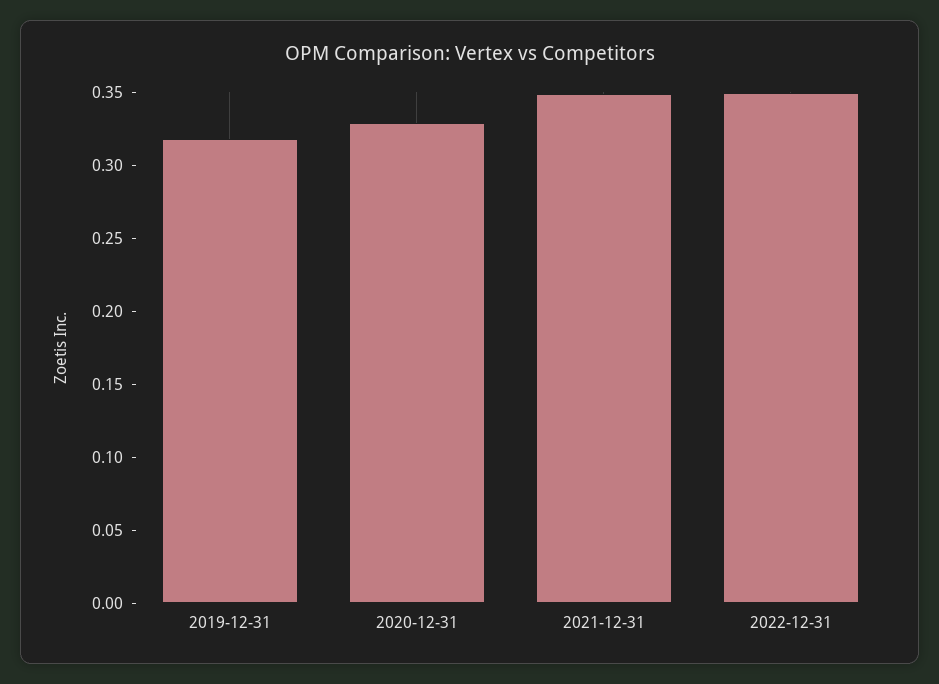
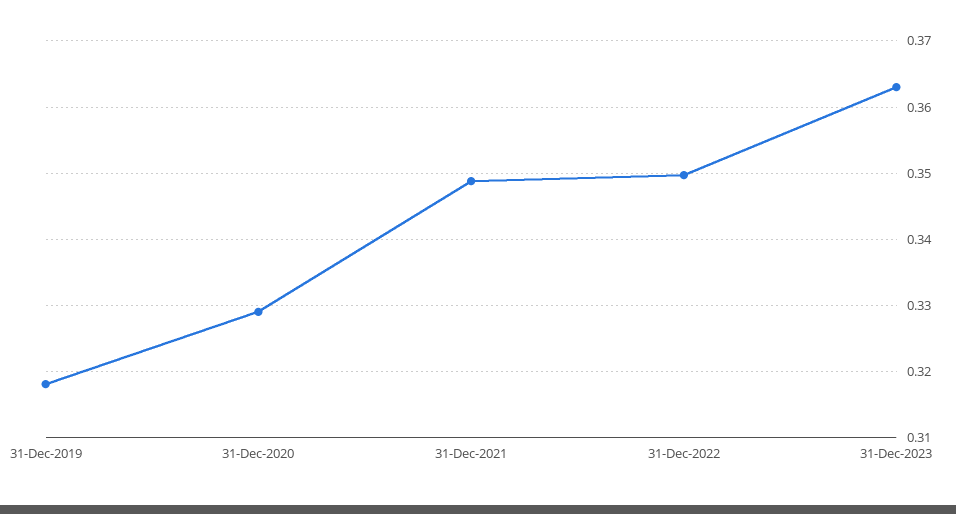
31-Dec-2023: none -> 0.363

